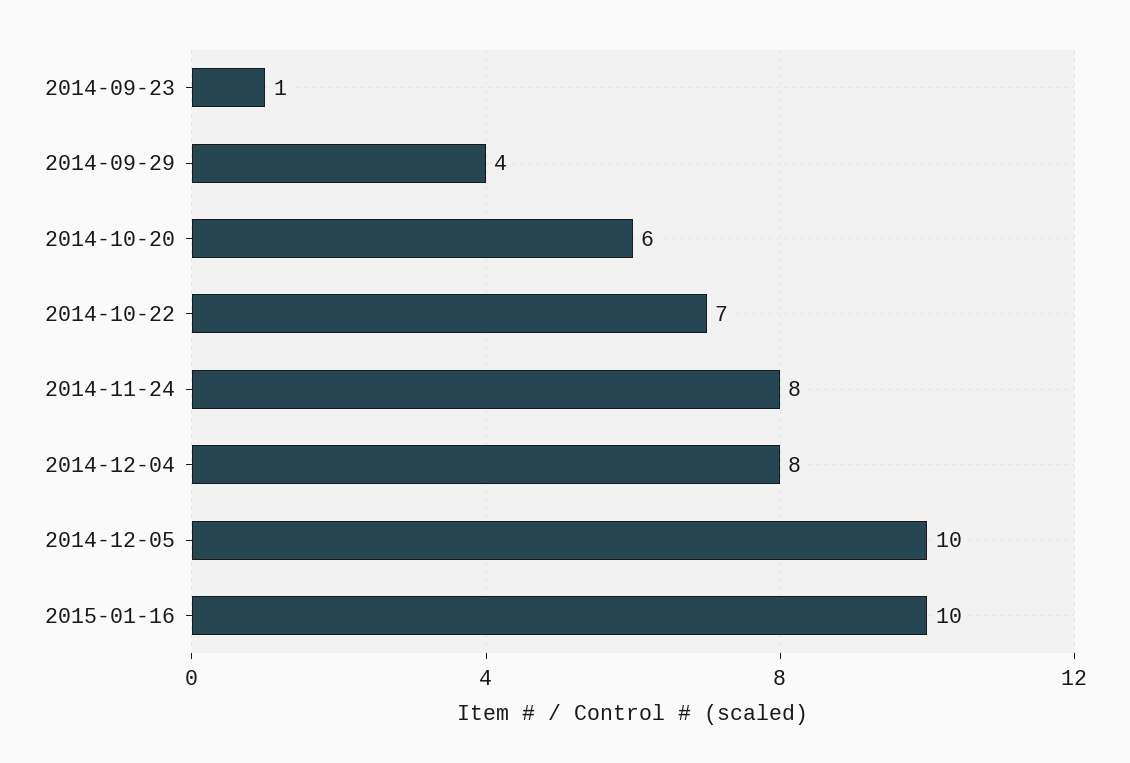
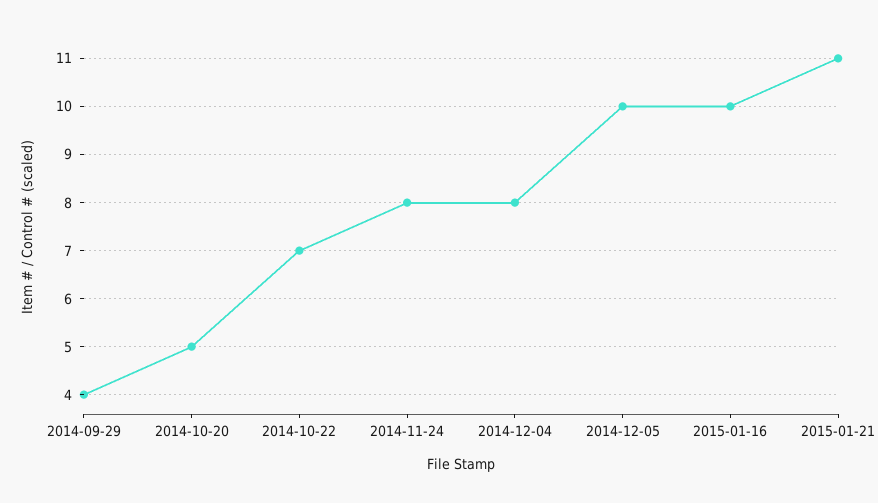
2014-09-23: 1 -> none
2014-10-20: 6 -> 5
2015-01-21: none -> 11

